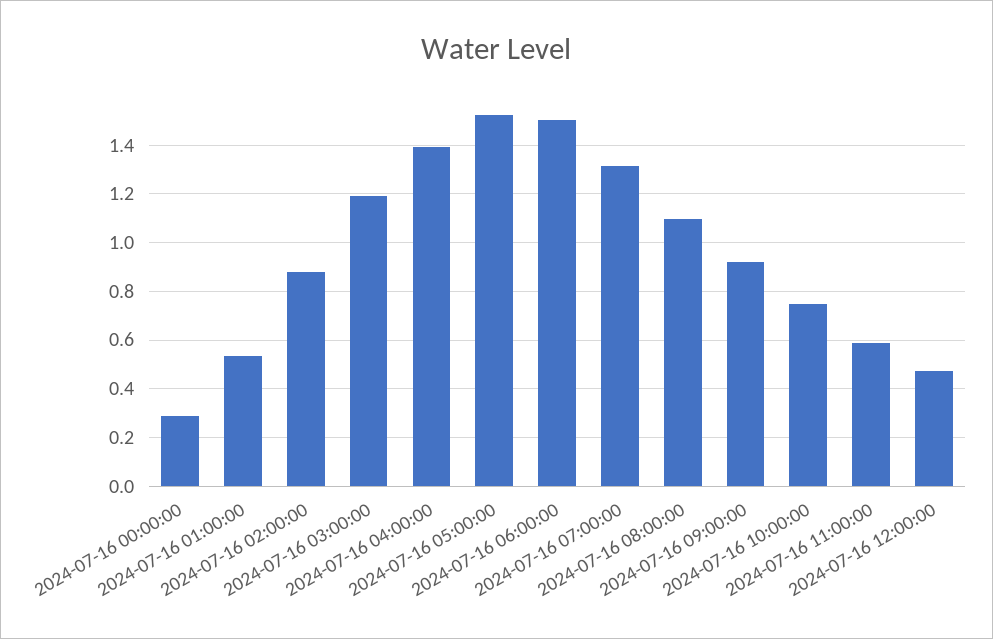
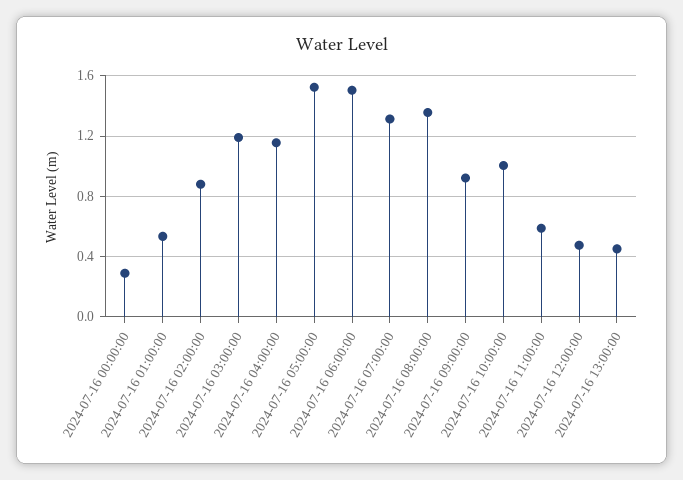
2024-07-16 04:00:00: 1.4 -> 1.15
2024-07-16 08:00:00: 1.1 -> 1.35
2024-07-16 10:00:00: 0.75 -> 1
2024-07-16 13:00:00: none -> 0.45

